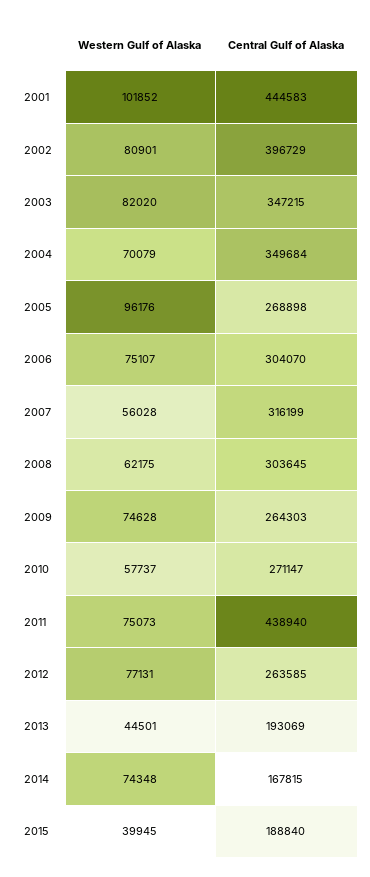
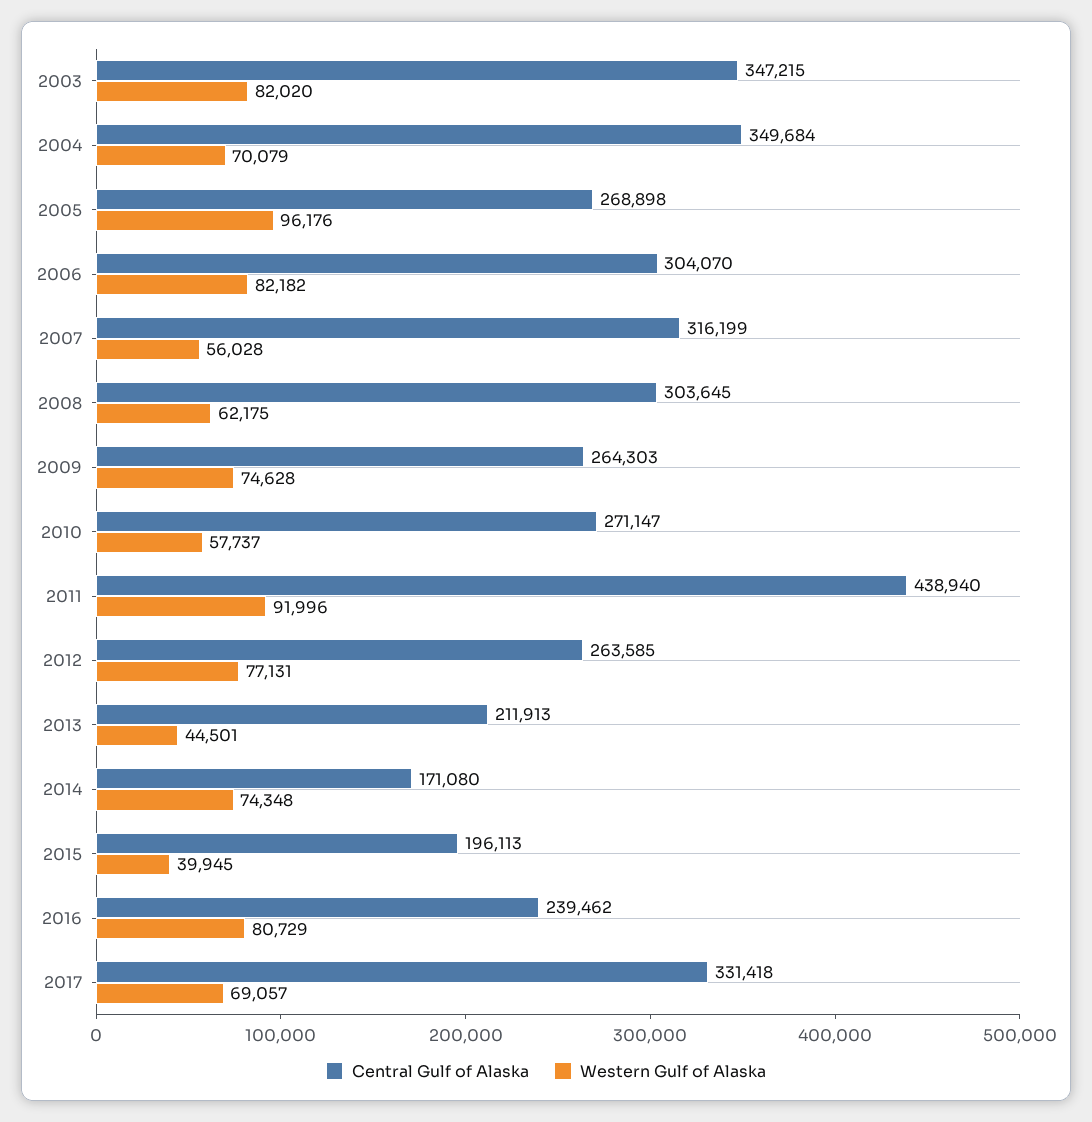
Western Gulf of Alaska, 2001: 101852 -> none
Central Gulf of Alaska, 2001: 444583 -> none
Western Gulf of Alaska, 2002: 80901 -> none
Central Gulf of Alaska, 2002: 396729 -> none
Western Gulf of Alaska, 2006: 75107 -> 82182
Western Gulf of Alaska, 2011: 75073 -> 91996
Central Gulf of Alaska, 2013: 193069 -> 211913
Central Gulf of Alaska, 2014: 167815 -> 171080
Central Gulf of Alaska, 2015: 188840 -> 196113
Central Gulf of Alaska, 2016: none -> 239462
Western Gulf of Alaska, 2016: none -> 80729
Central Gulf of Alaska, 2017: none -> 331418
Western Gulf of Alaska, 2017: none -> 69057

